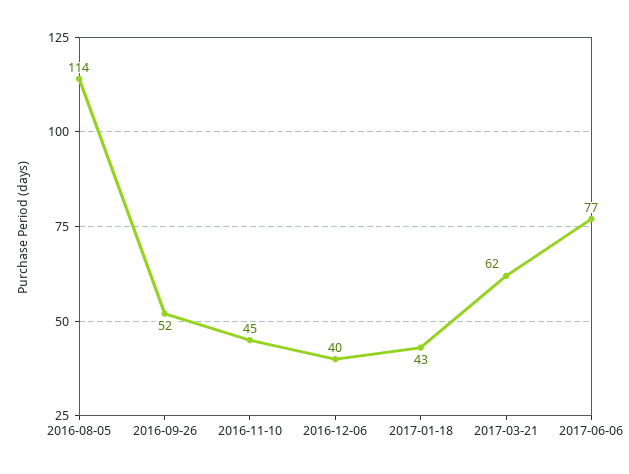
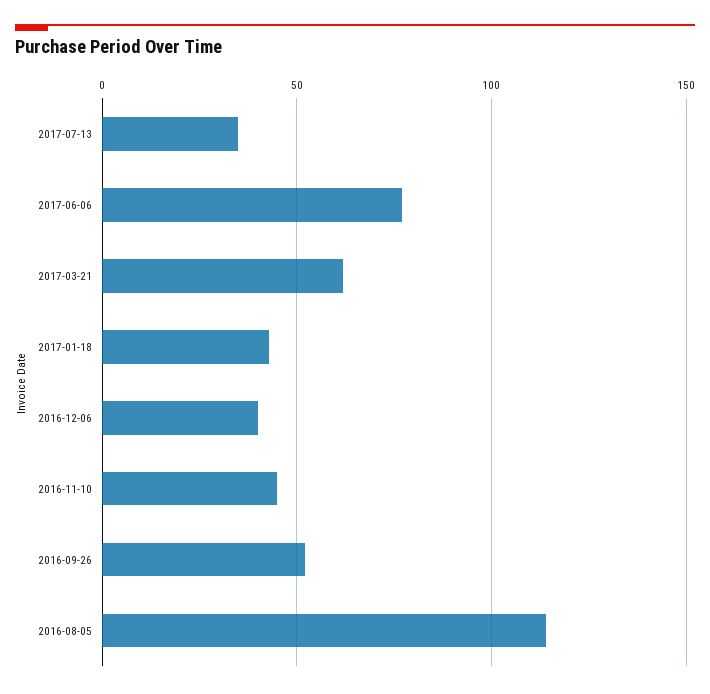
2017-07-13: none -> 35

